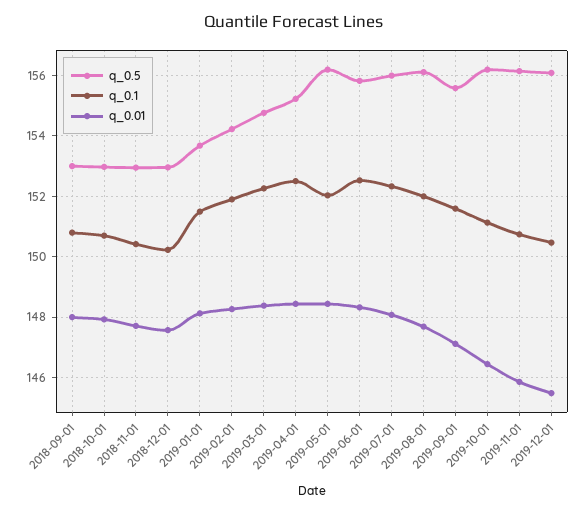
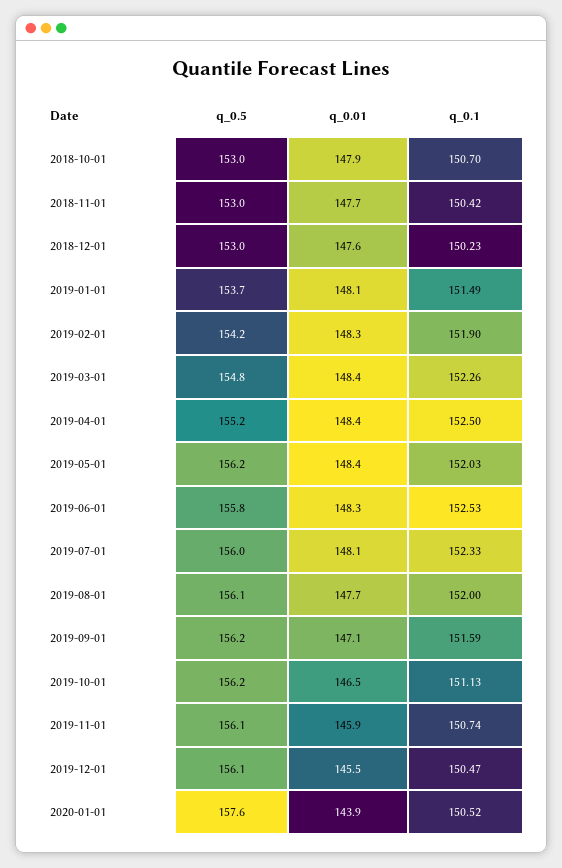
q_0.5, 2018-09-01: 153 -> none
q_0.1, 2018-09-01: 150.8 -> none
q_0.01, 2018-09-01: 148 -> none
q_0.5, 2019-09-01: 155.6 -> 156.2
q_0.5, 2020-01-01: none -> 157.6
q_0.01, 2020-01-01: none -> 143.9
q_0.1, 2020-01-01: none -> 150.52

